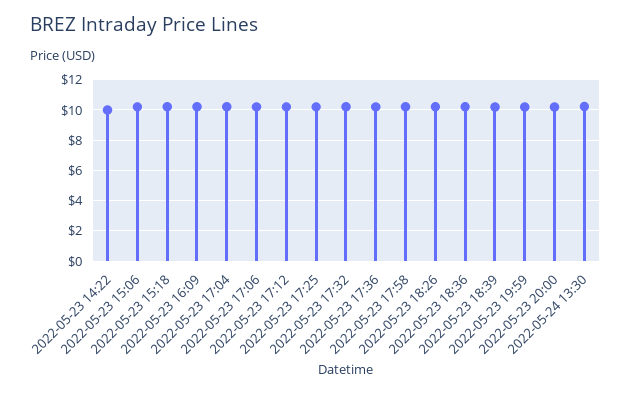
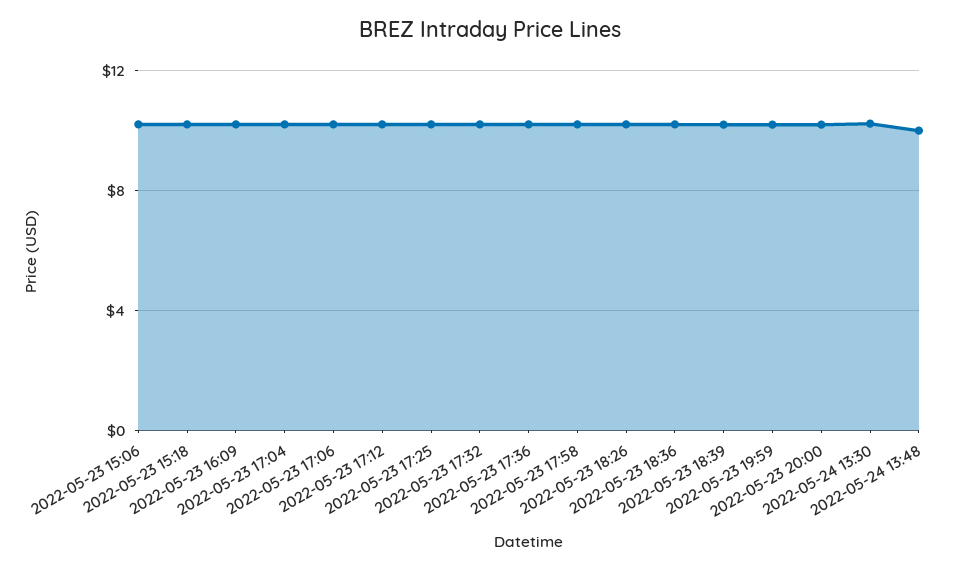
2022-05-23 14:22: 10 -> none
2022-05-24 13:48: none -> 10

